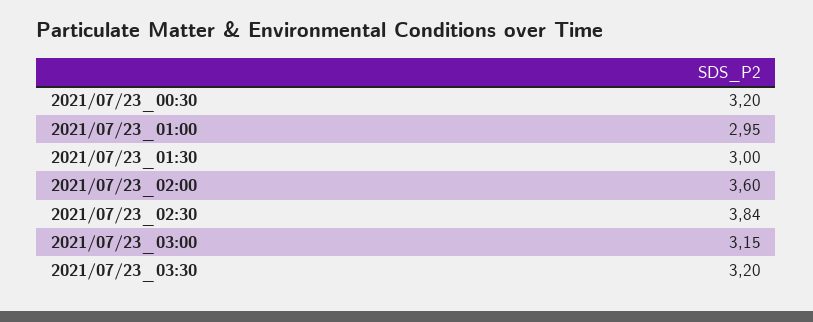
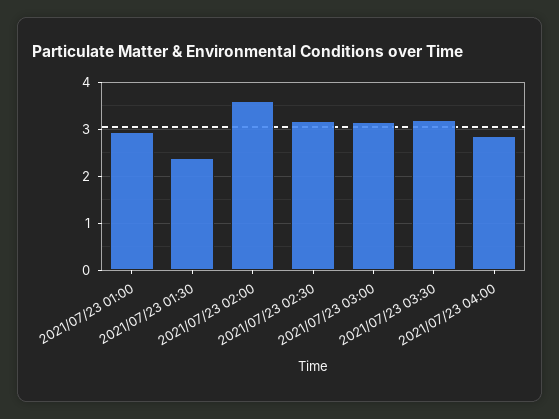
2021/07/23_00:30: 3.2 -> none
2021/07/23_01:30: 3 -> 2.4
2021/07/23_02:30: 3.84 -> 3.2
2021/07/23 04:00: none -> 2.8

